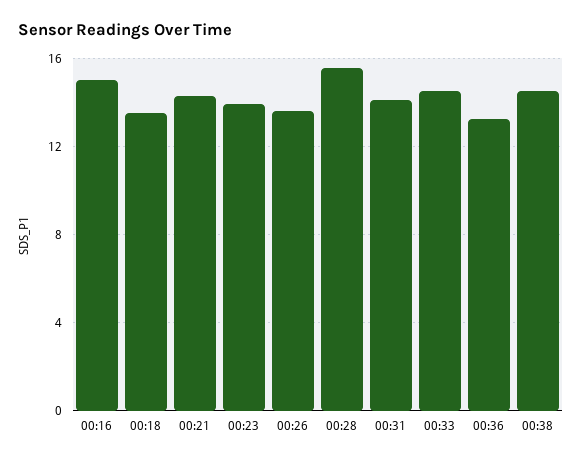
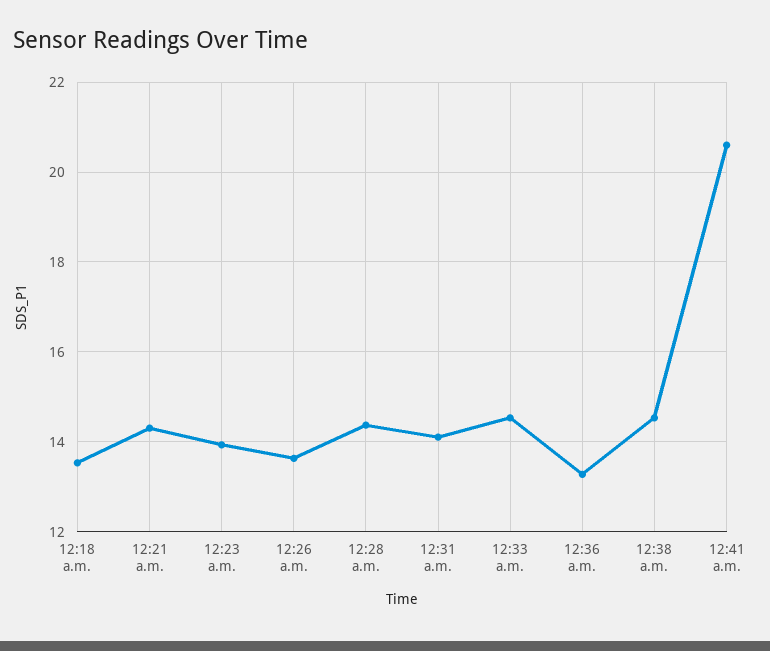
00:16: 15 -> none
00:28: 15.5 -> 14.4
12:41 a.m.: none -> 20.6

